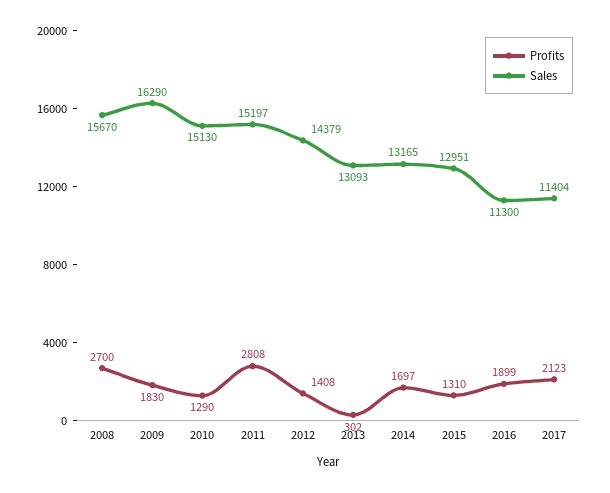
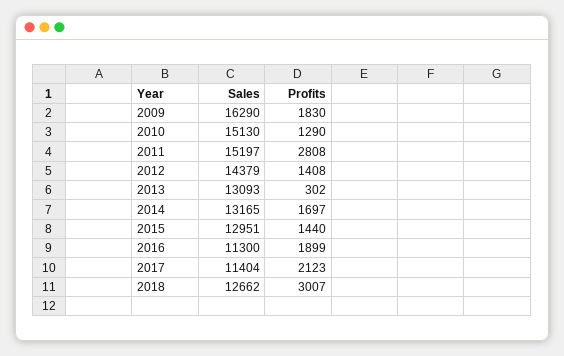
Profits, 2008: 2700 -> none
Sales, 2008: 15670 -> none
Profits, 2015: 1310 -> 1440
Sales, 2018: none -> 12662
Profits, 2018: none -> 3007

